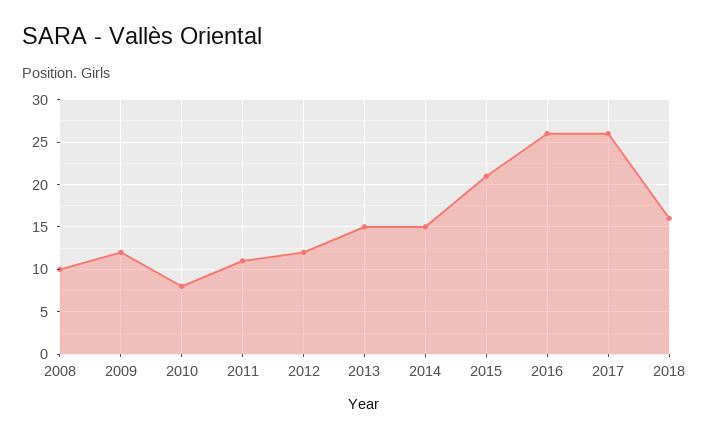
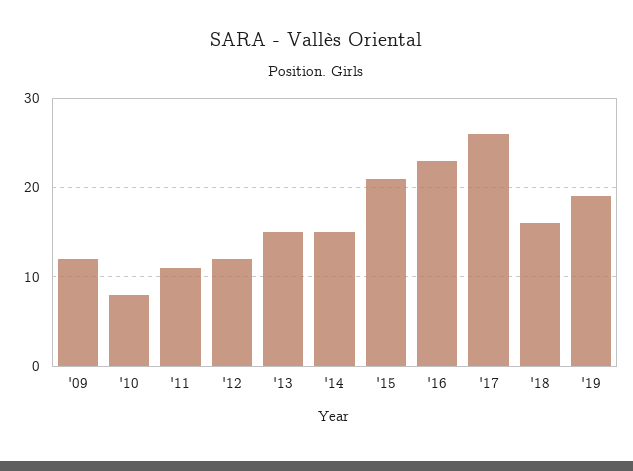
2008: 10 -> none
2016: 26 -> 23
'19: none -> 19

